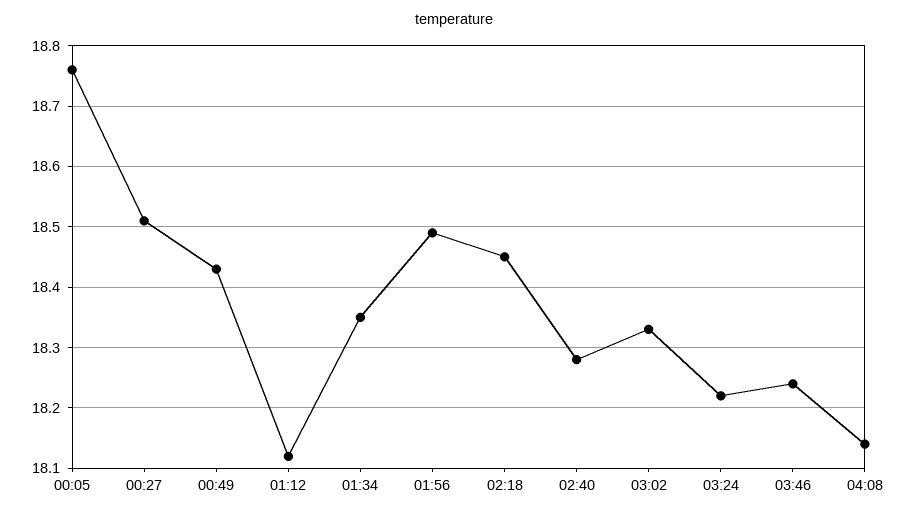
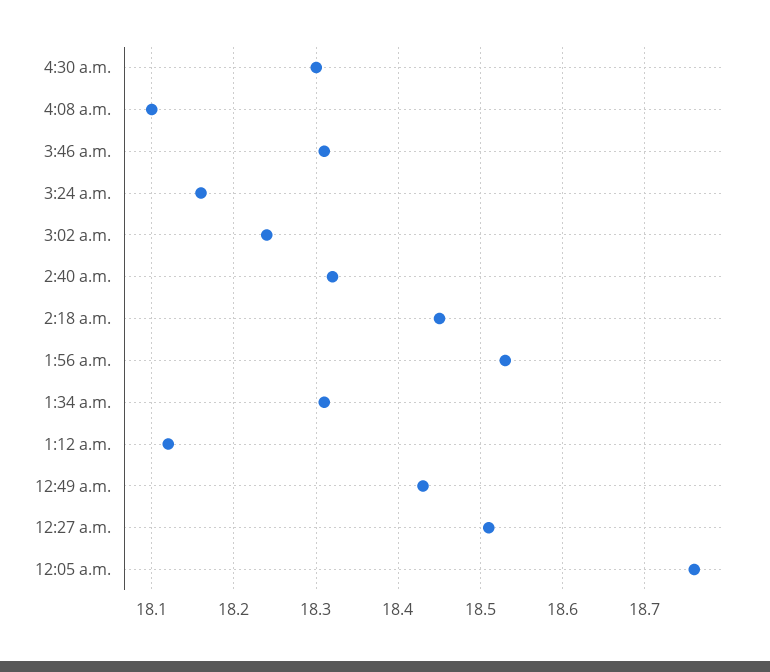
01:34: 18.35 -> 18.31
01:56: 18.49 -> 18.53
02:40: 18.28 -> 18.32
03:02: 18.33 -> 18.24
03:24: 18.22 -> 18.16
03:46: 18.24 -> 18.31
04:08: 18.14 -> 18.1
4:30 a.m.: none -> 18.3

